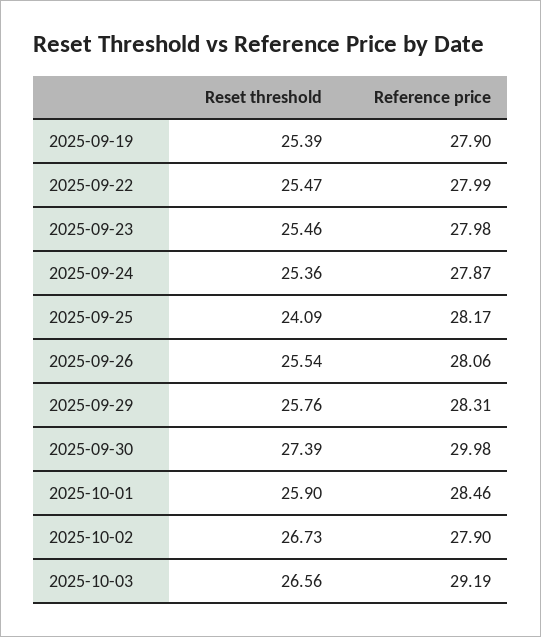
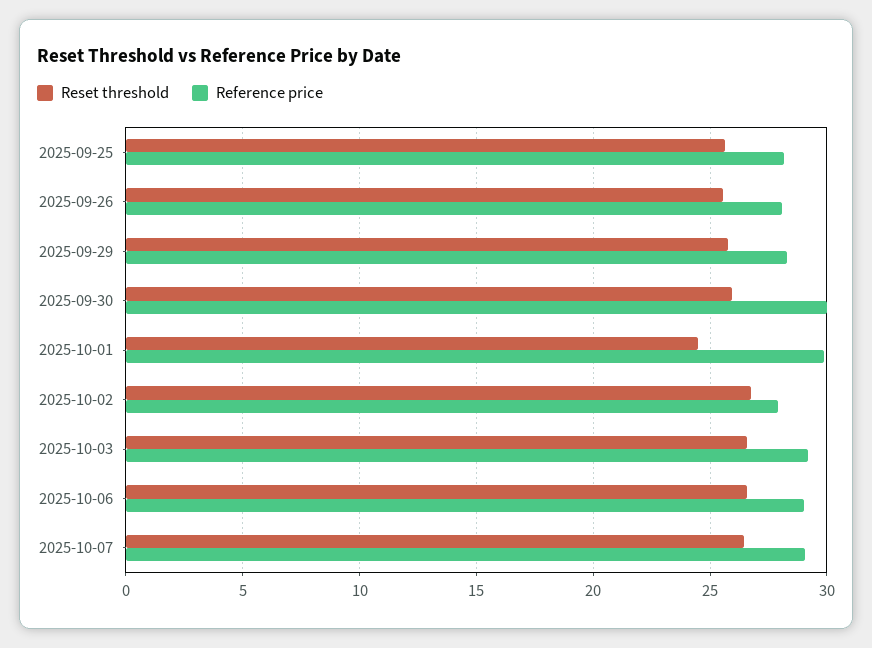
Reset threshold, 2025-09-19: 25.39 -> none
Reference price, 2025-09-19: 27.9 -> none
Reset threshold, 2025-09-22: 25.47 -> none
Reference price, 2025-09-22: 27.99 -> none
Reset threshold, 2025-09-23: 25.46 -> none
Reference price, 2025-09-23: 27.98 -> none
Reset threshold, 2025-09-24: 25.36 -> none
Reference price, 2025-09-24: 27.87 -> none
Reset threshold, 2025-09-25: 24.09 -> 25.5
Reset threshold, 2025-09-30: 27.39 -> 26
Reset threshold, 2025-10-01: 25.9 -> 24.5
Reference price, 2025-10-01: 28.46 -> 30
Reset threshold, 2025-10-06: none -> 26.5
Reference price, 2025-10-06: none -> 29
Reset threshold, 2025-10-07: none -> 26.5
Reference price, 2025-10-07: none -> 29

